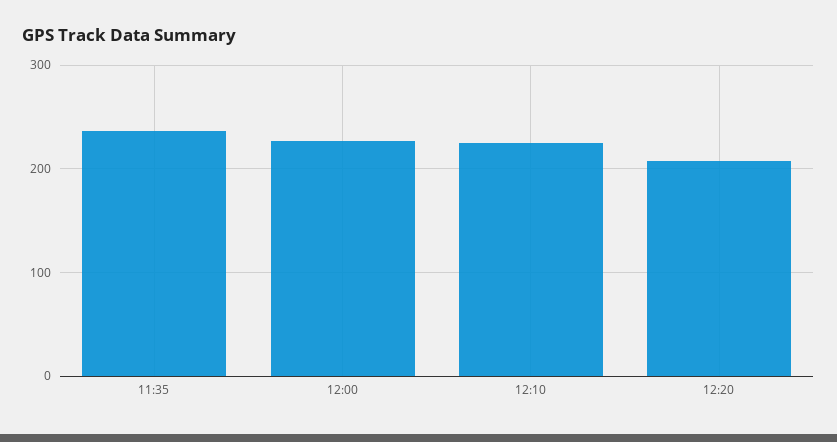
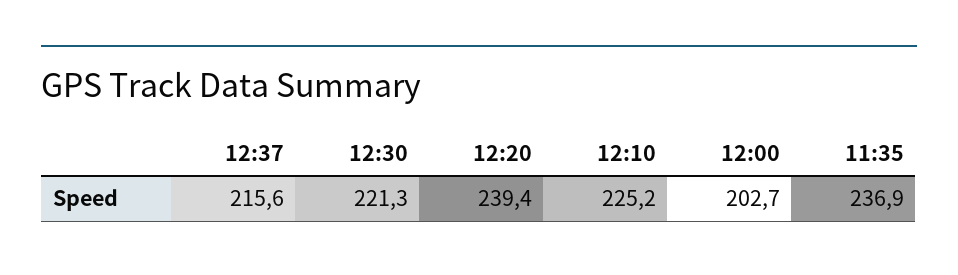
12:00: 230 -> 202.7
12:20: 210 -> 239.4
12:37: none -> 215.6
12:30: none -> 221.3

